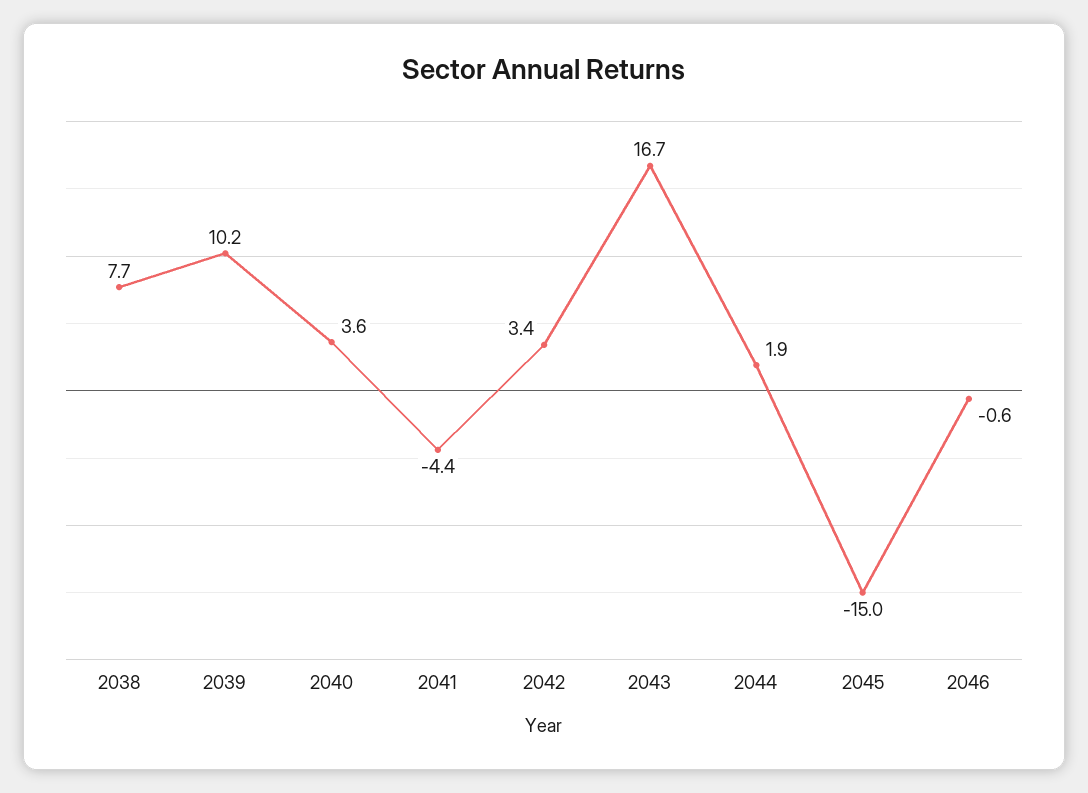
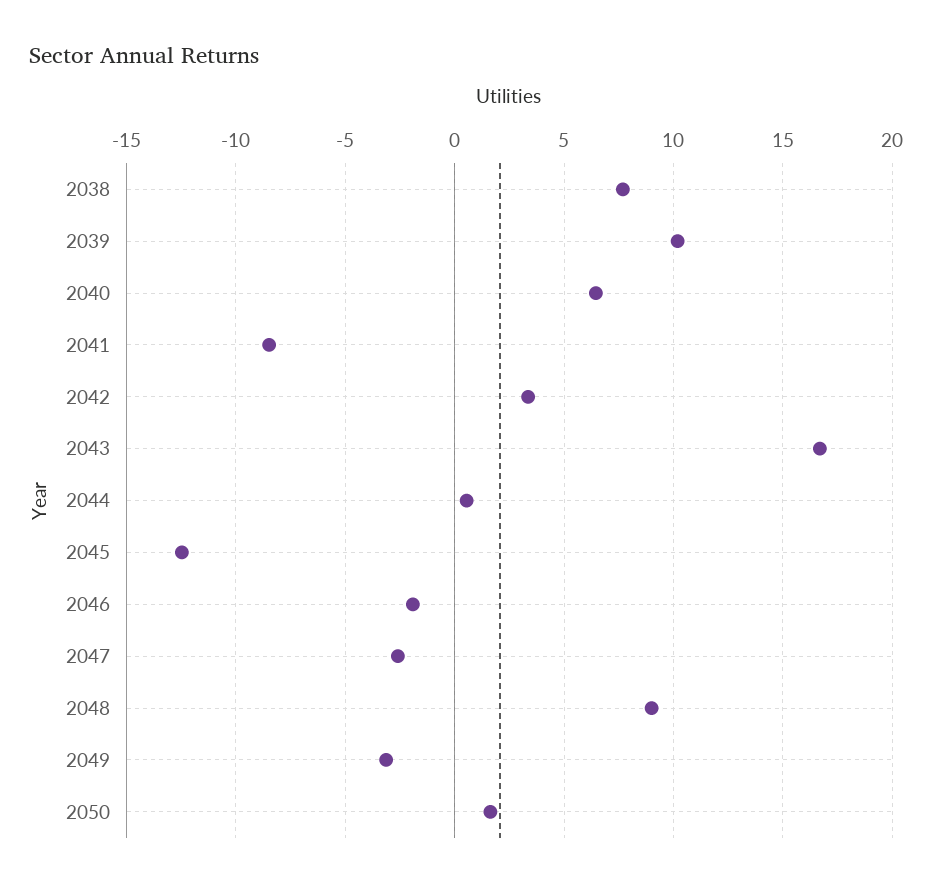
2040: 3.6 -> 6.5
2041: -4.4 -> -8.5
2044: 1.9 -> 0.5
2045: -15 -> -12.5
2046: -0.6 -> -2
2047: none -> -2.5
2048: none -> 9
2049: none -> -3
2050: none -> 1.5

